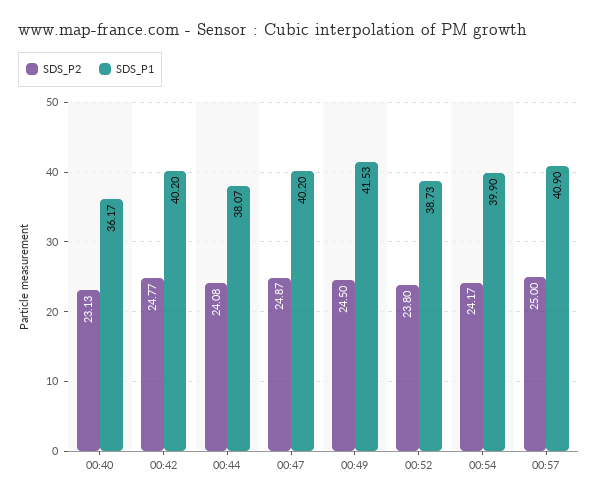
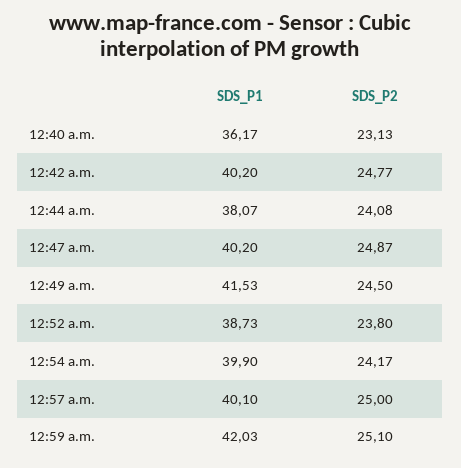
SDS_P1, 00:57: 40.9 -> 40.1
SDS_P1, 12:59 a.m.: none -> 42.03
SDS_P2, 12:59 a.m.: none -> 25.1

